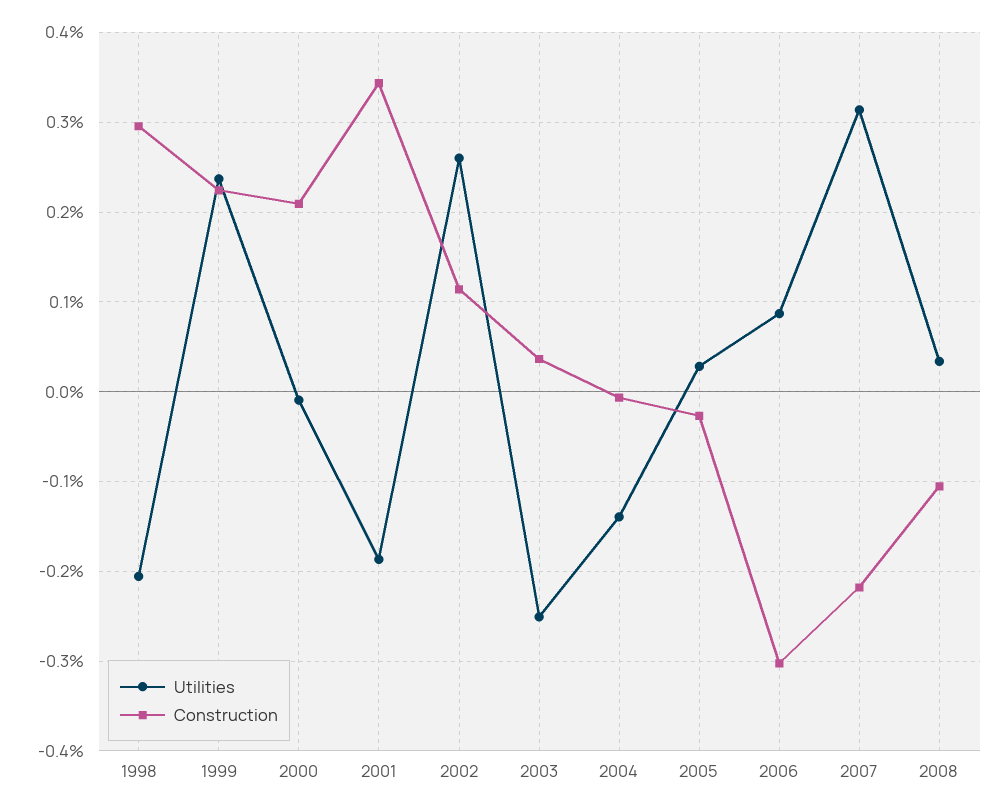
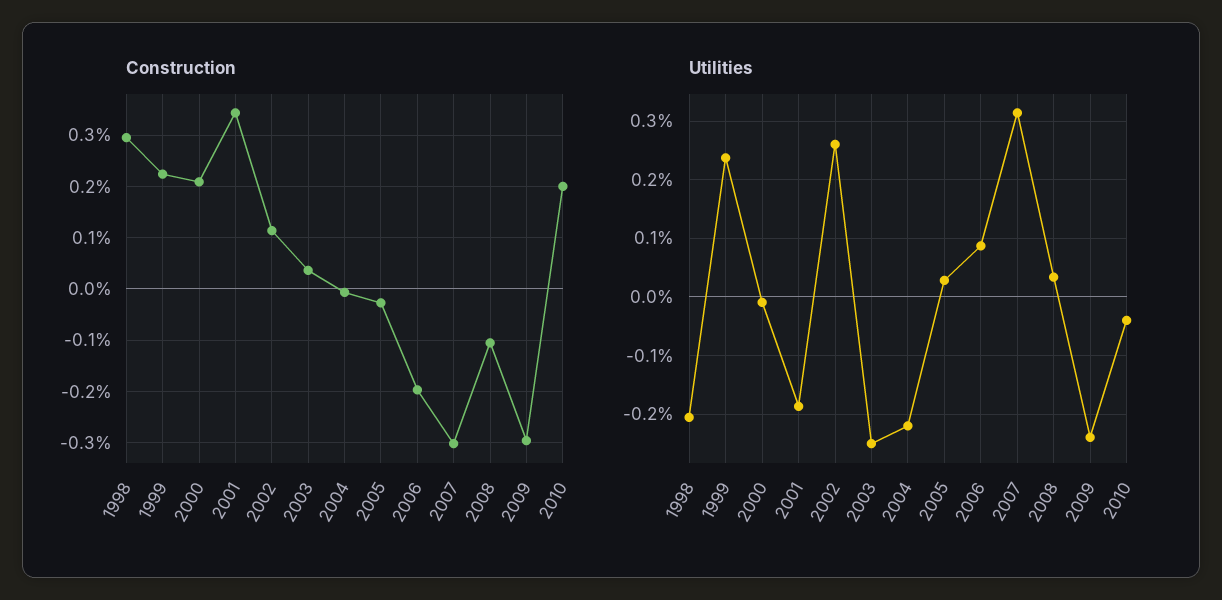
Utilities, 2004: -0.14 -> -0.22
Construction, 2006: -0.3 -> -0.2
Construction, 2007: -0.22 -> -0.3
Construction, 2009: none -> -0.3
Construction, 2010: none -> 0.2
Utilities, 2009: none -> -0.24
Utilities, 2010: none -> -0.04

